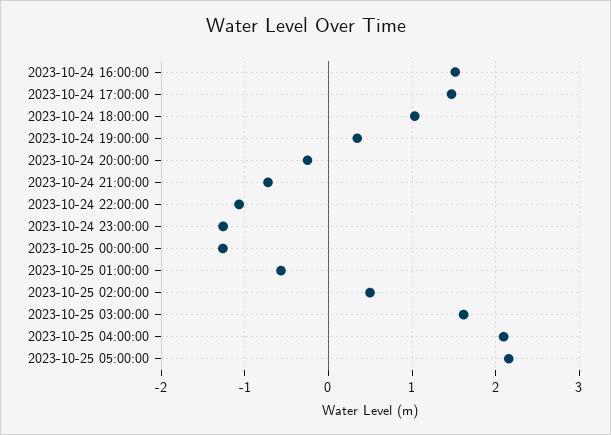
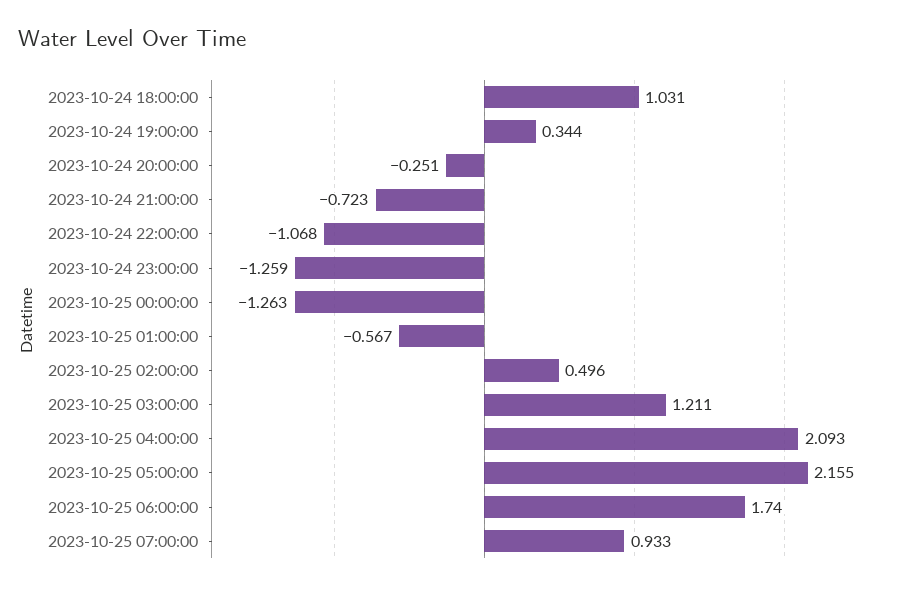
2023-10-24 16:00:00: 1.5 -> none
2023-10-24 17:00:00: 1.5 -> none
2023-10-25 03:00:00: 1.6 -> 1.211
2023-10-25 06:00:00: none -> 1.74
2023-10-25 07:00:00: none -> 0.933

